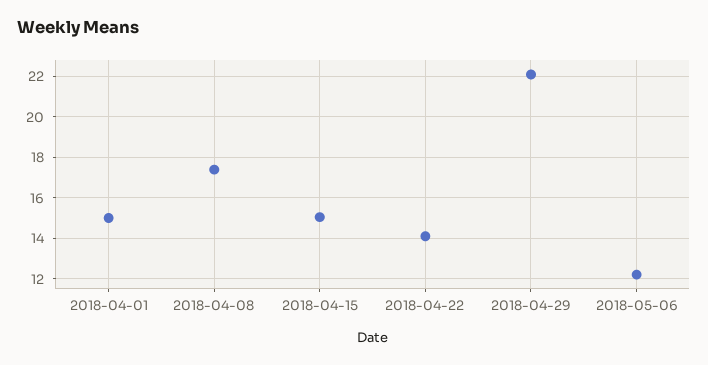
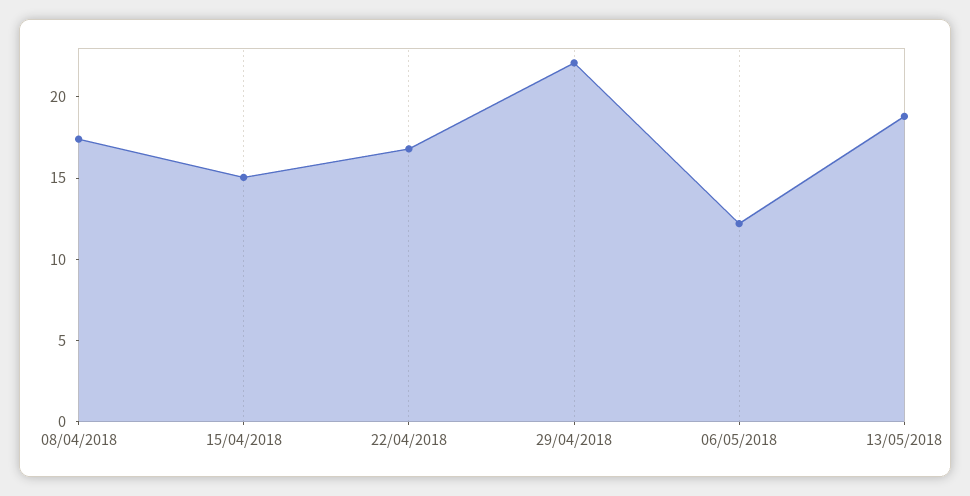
2018-04-01: 15 -> none
2018-04-22: 14 -> 17
13/05/2018: none -> 19

